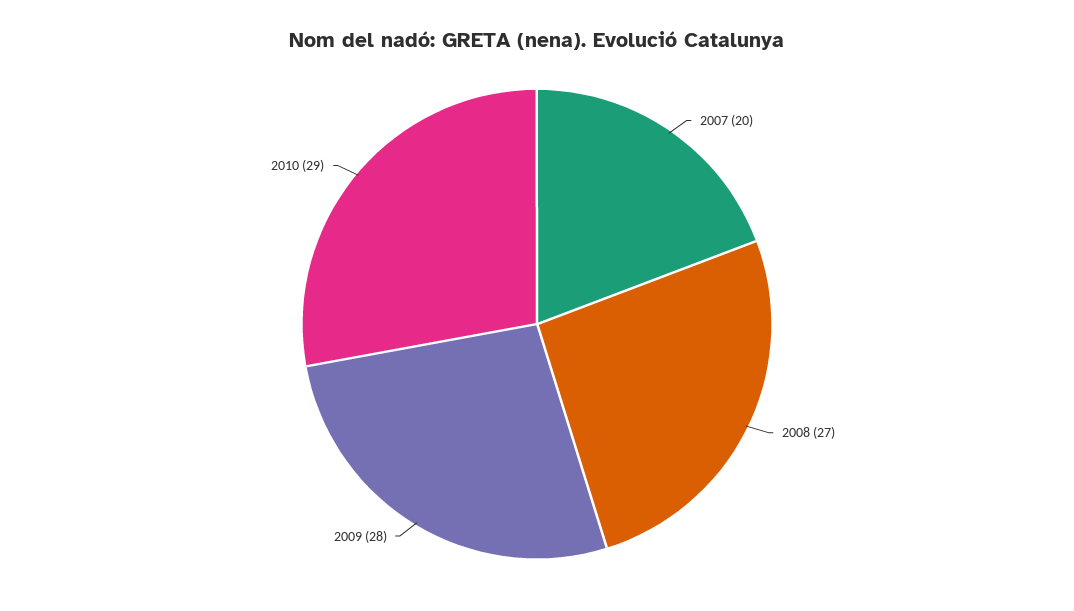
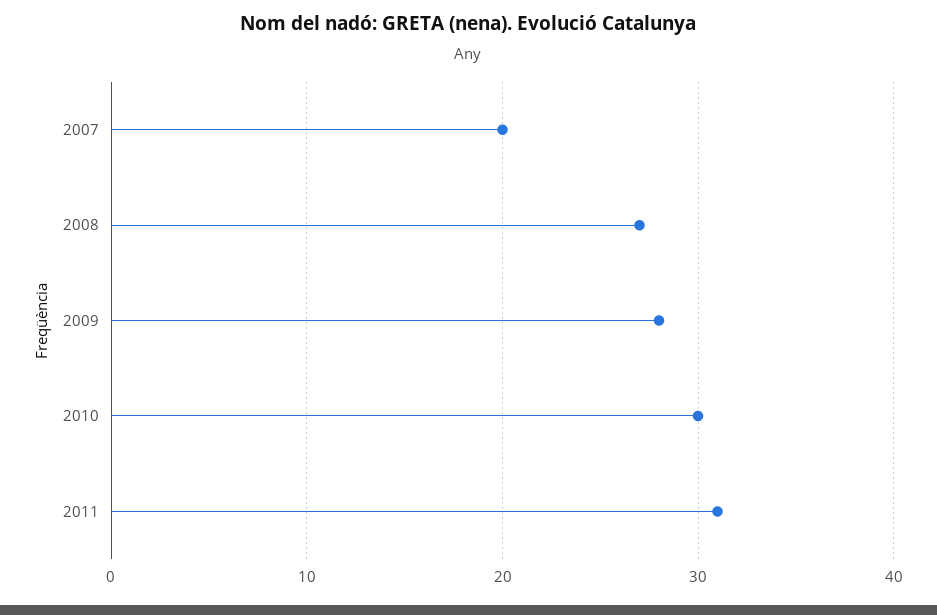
2010: 29 -> 30
2011: none -> 31

